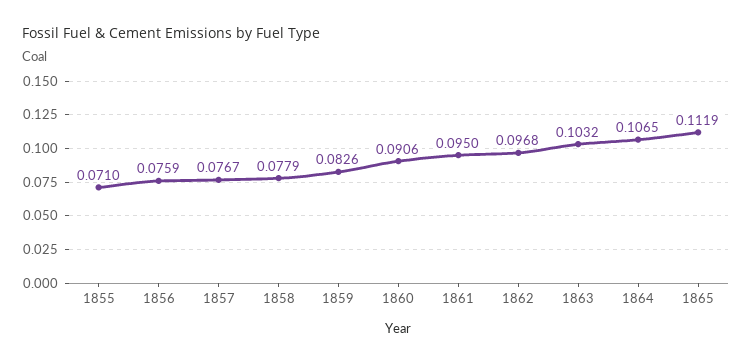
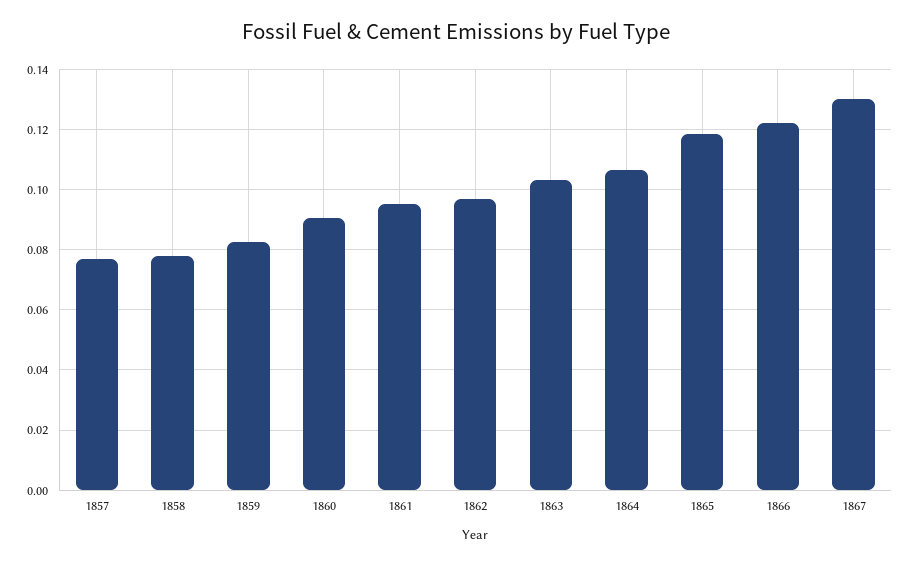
1855: 0.071 -> none
1856: 0.0759 -> none
1865: 0.1119 -> 0.118
1866: none -> 0.122
1867: none -> 0.13

